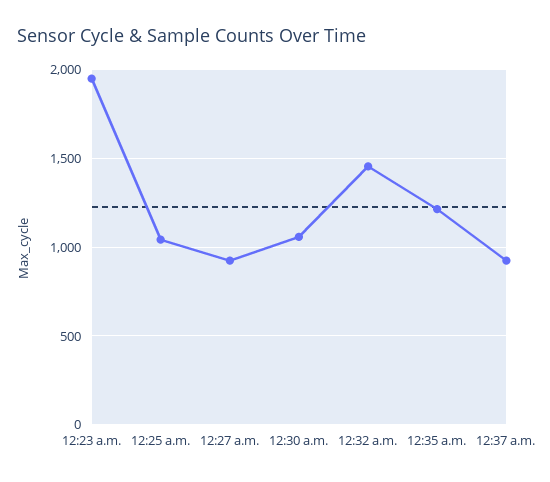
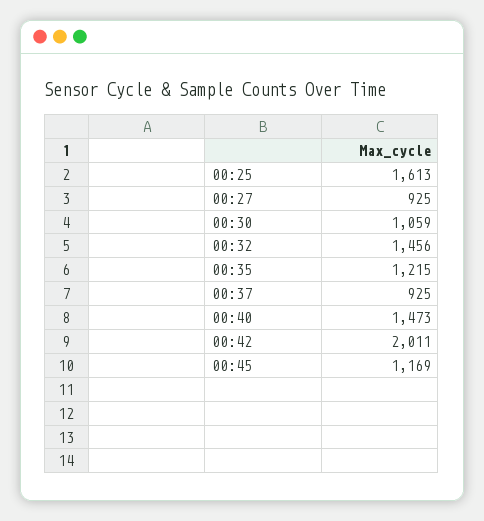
12:23 a.m.: 1950 -> none
12:25 a.m.: 1050 -> 1613
00:40: none -> 1473
00:42: none -> 2011
00:45: none -> 1169

